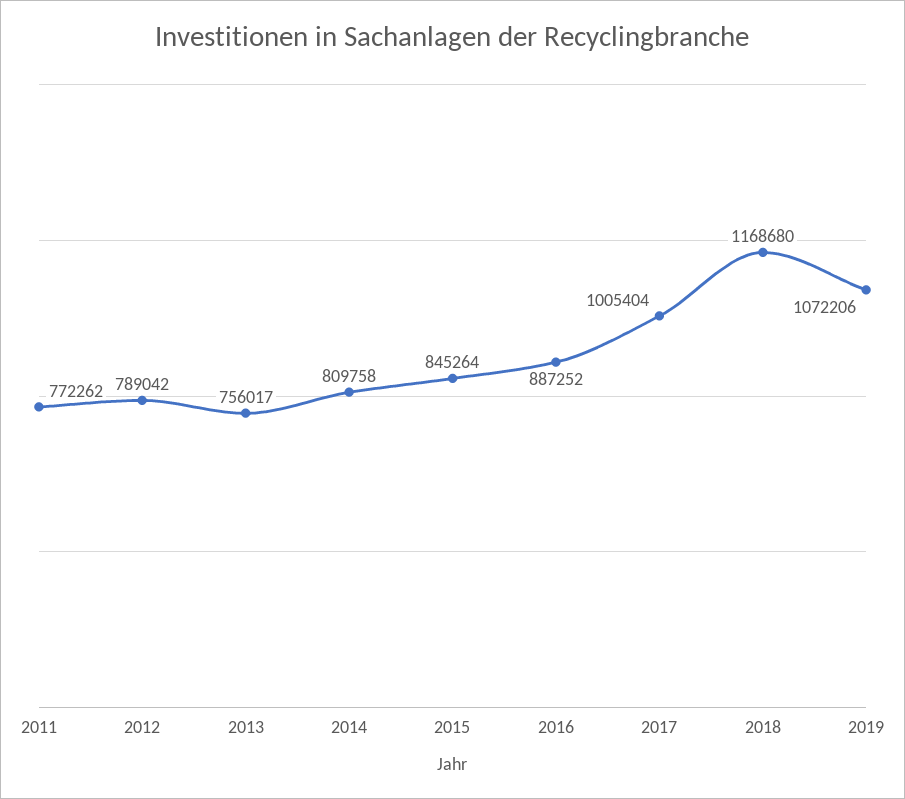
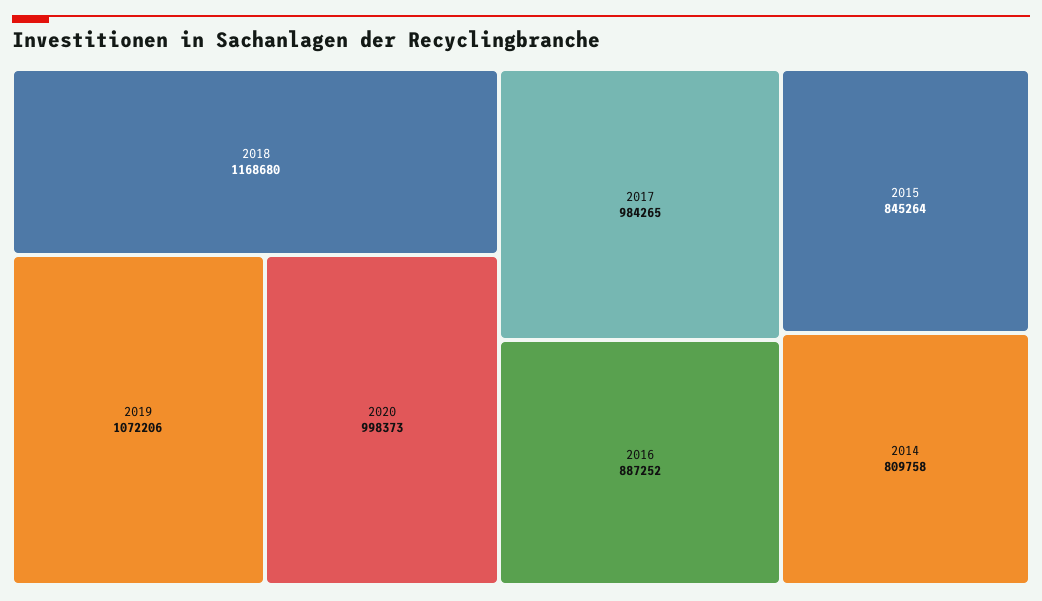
2011: 772262 -> none
2012: 789042 -> none
2013: 756017 -> none
2017: 1005404 -> 984265
2020: none -> 998373

